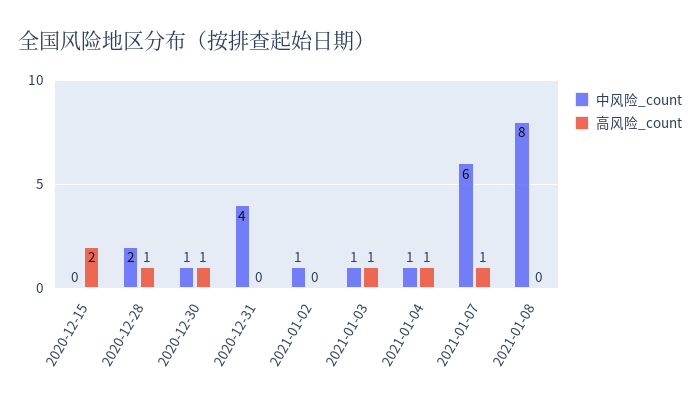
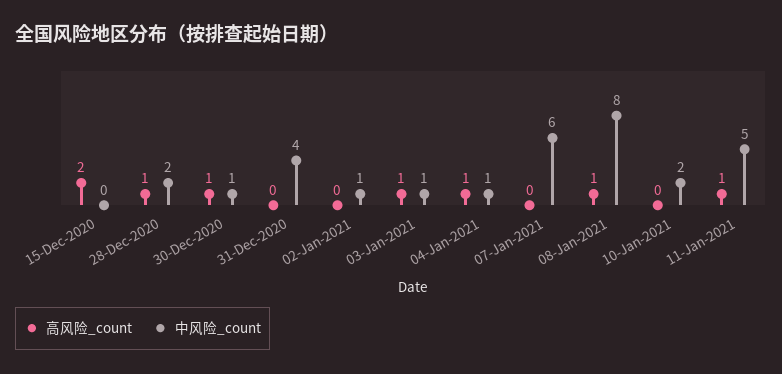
高风险_count, 2021-01-07: 1 -> 0
高风险_count, 2021-01-08: 0 -> 1
高风险_count, 10-Jan-2021: none -> 0
中风险_count, 10-Jan-2021: none -> 2
高风险_count, 11-Jan-2021: none -> 1
中风险_count, 11-Jan-2021: none -> 5

